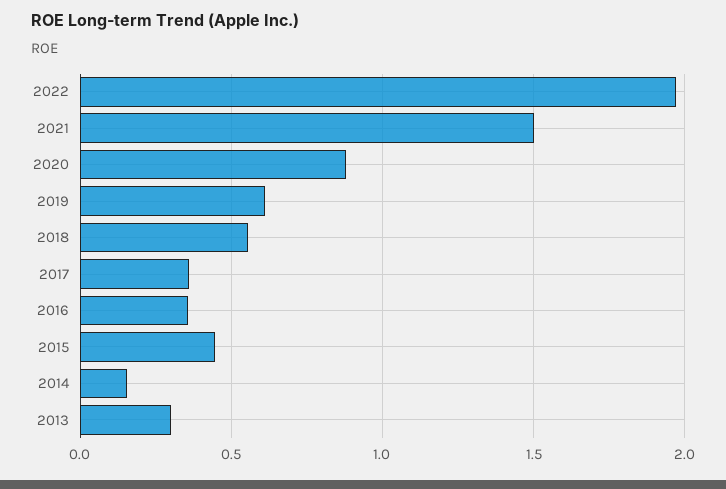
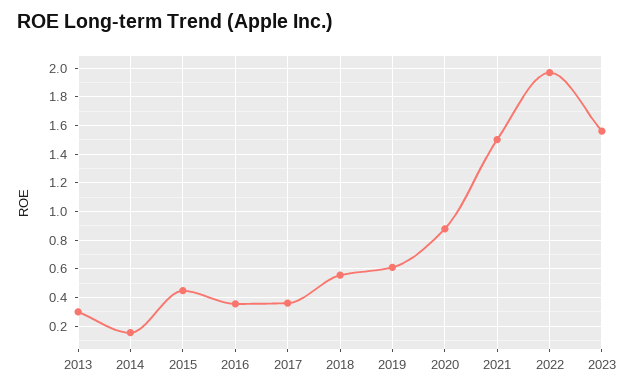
2023: none -> 1.55

